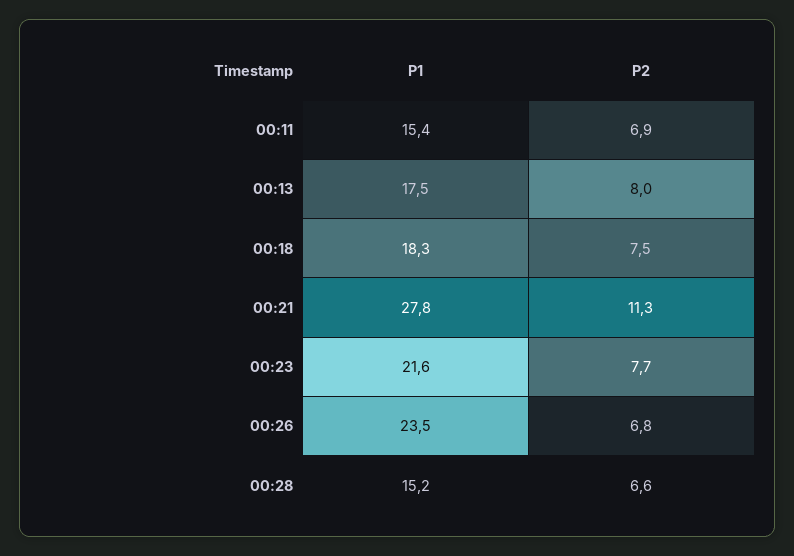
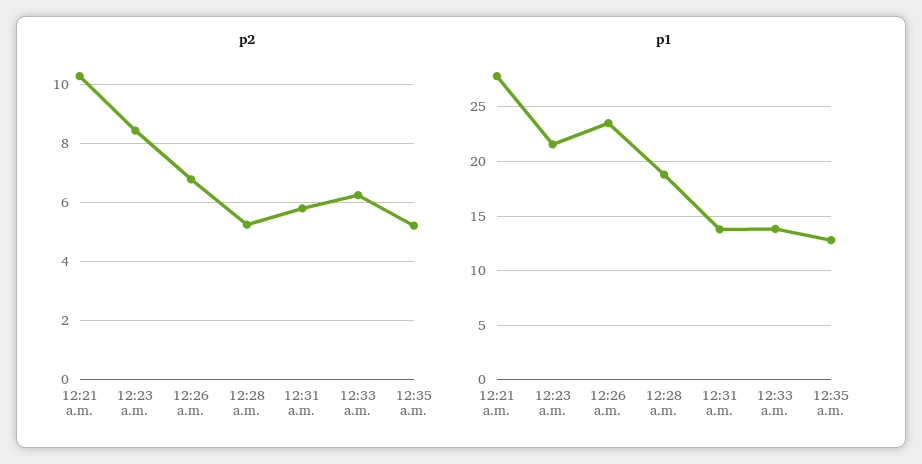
P1, 00:11: 15.4 -> none
P2, 00:11: 6.9 -> none
P1, 00:13: 17.5 -> none
P2, 00:13: 8 -> none
P1, 00:18: 18.3 -> none
P2, 00:18: 7.5 -> none
P2, 00:21: 11.3 -> 10.25
P2, 00:23: 7.7 -> 8.5
P1, 00:28: 15.2 -> 19
P2, 00:28: 6.6 -> 5.25
P2, 12:31 a.m.: none -> 5.75
P2, 12:33 a.m.: none -> 6.25
P2, 12:35 a.m.: none -> 5.25
P1, 12:31 a.m.: none -> 14
P1, 12:33 a.m.: none -> 14
P1, 12:35 a.m.: none -> 13

